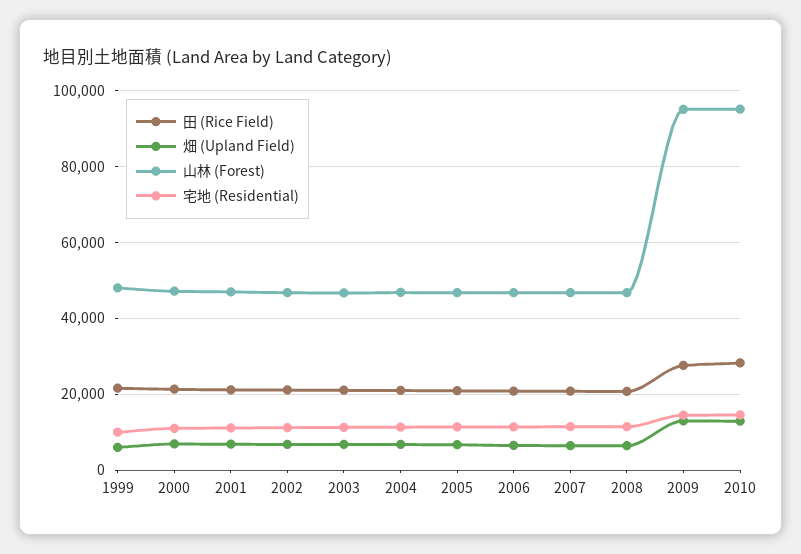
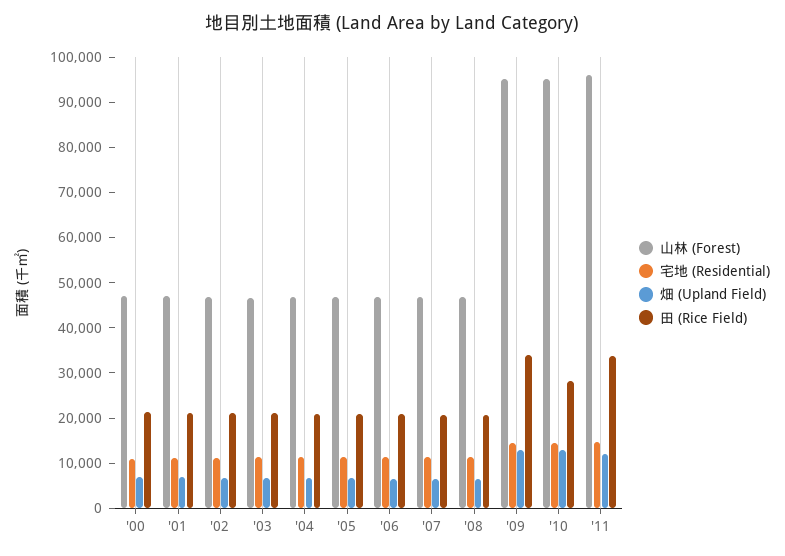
田 (Rice Field), 1999: 22000 -> none
畑 (Upland Field), 1999: 6000 -> none
山林 (Forest), 1999: 48000 -> none
宅地 (Residential), 1999: 10000 -> none
田 (Rice Field), 2009: 28000 -> 34000
山林 (Forest), '11: none -> 96000
宅地 (Residential), '11: none -> 14000
畑 (Upland Field), '11: none -> 12000
田 (Rice Field), '11: none -> 34000

